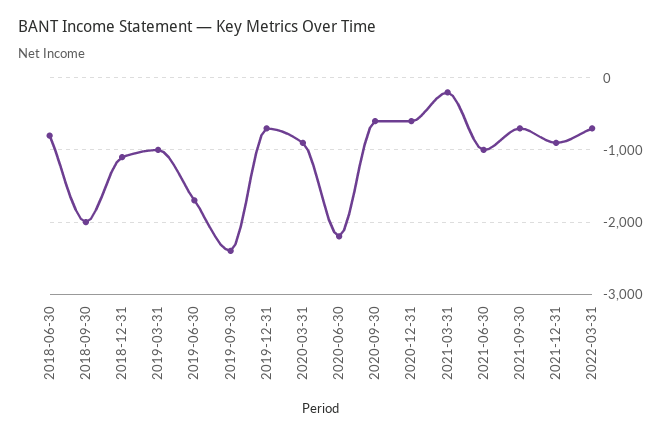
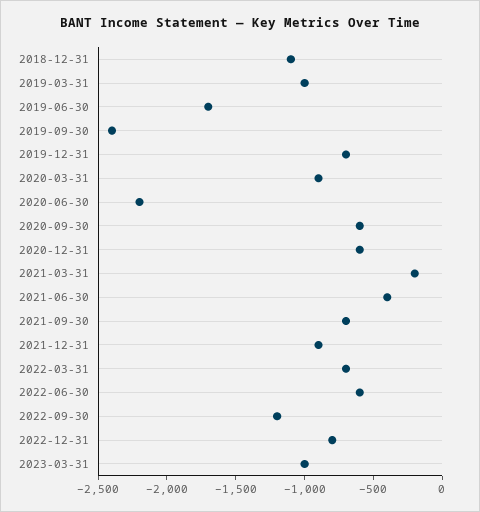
2018-06-30: -800 -> none
2018-09-30: -2000 -> none
2021-06-30: -1000 -> -400
2022-06-30: none -> -600
2022-09-30: none -> -1200
2022-12-31: none -> -800
2023-03-31: none -> -1000

